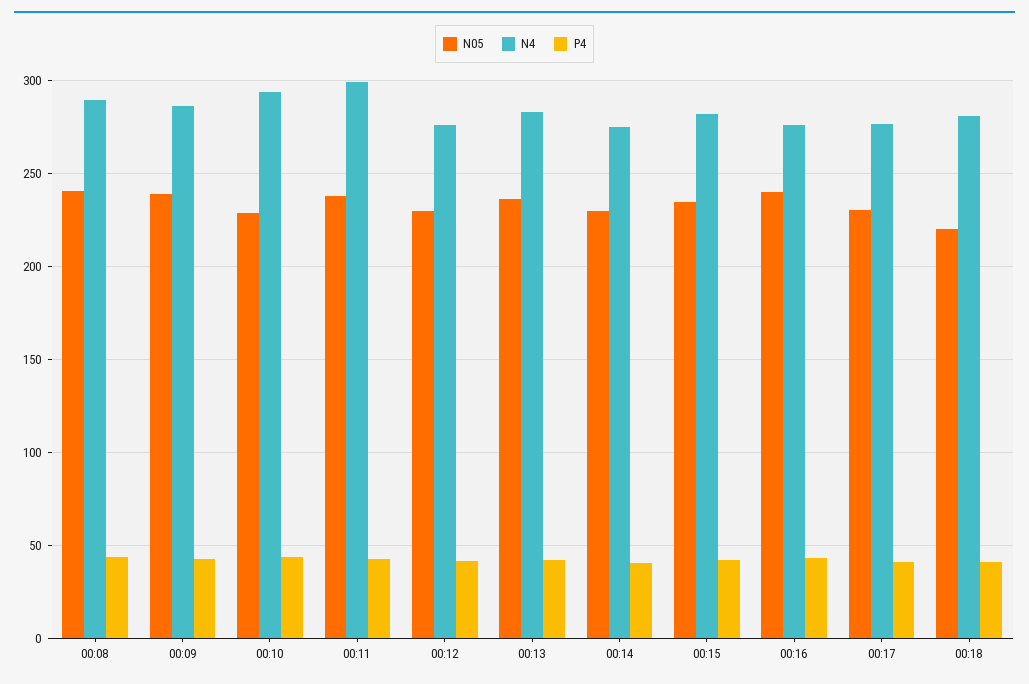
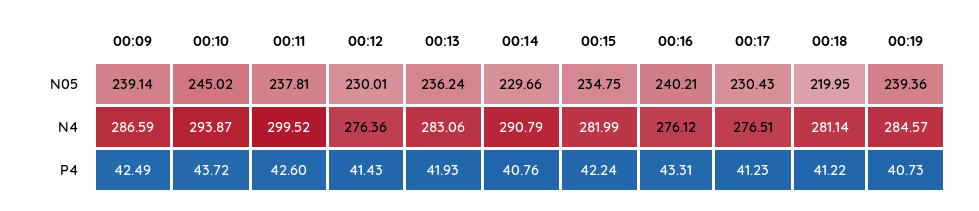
N05, 00:08: 240 -> none
N4, 00:08: 290 -> none
P4, 00:08: 45 -> none
N05, 00:10: 230 -> 245.02
N4, 00:14: 275 -> 290.79
N05, 00:19: none -> 239.36
N4, 00:19: none -> 284.57
P4, 00:19: none -> 40.73

